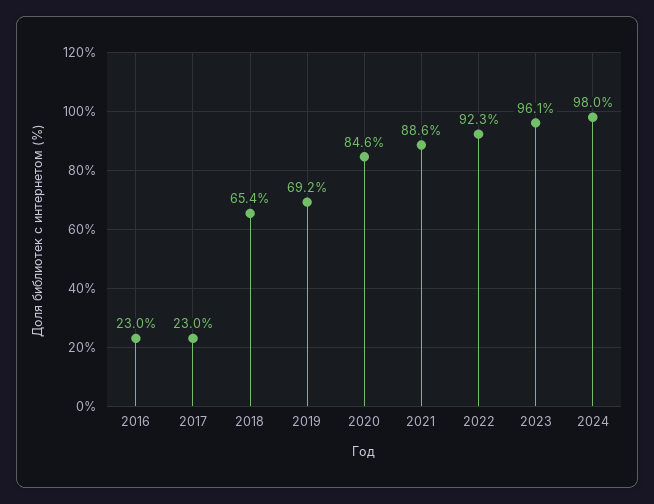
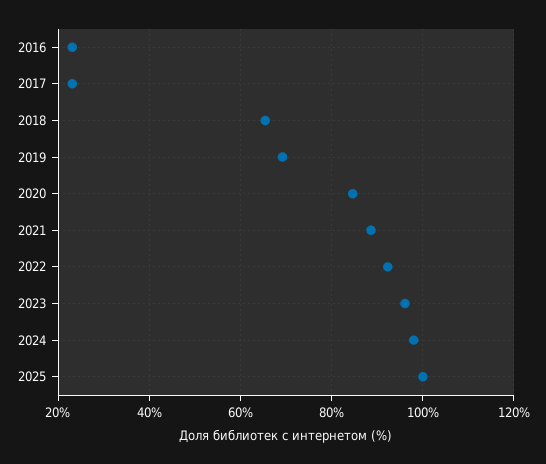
2025: none -> 100

